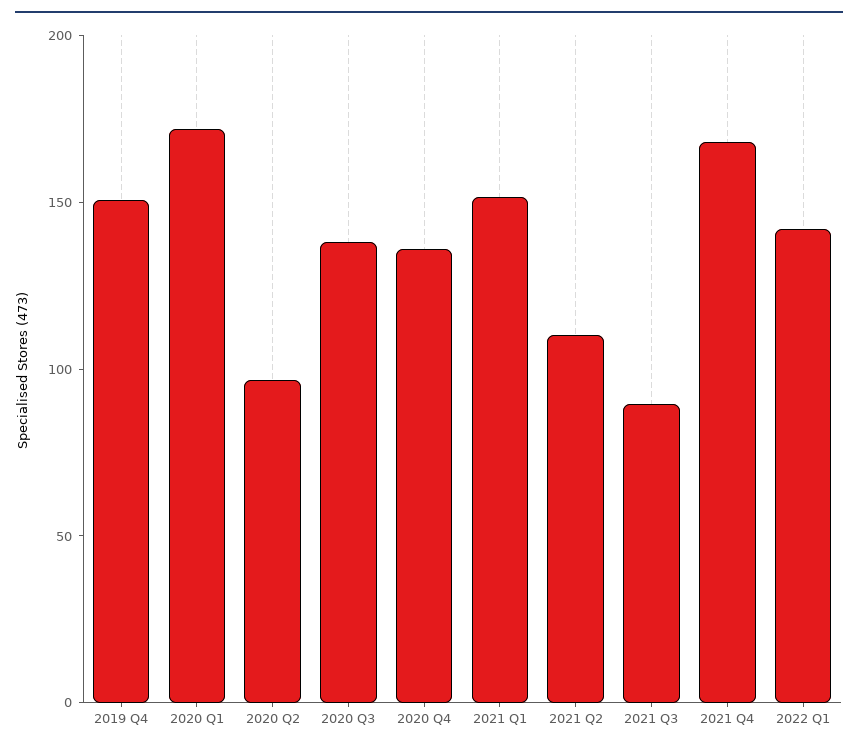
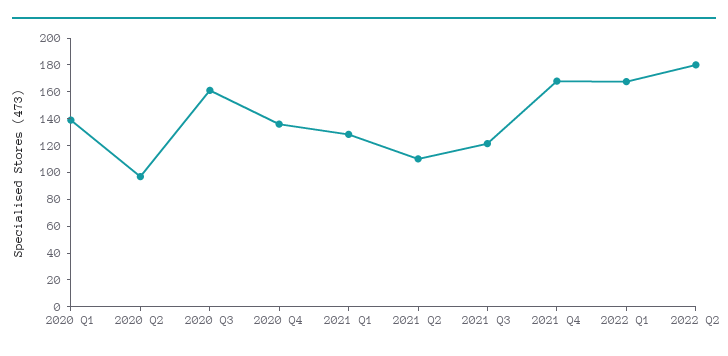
2019 Q4: 150 -> none
2020 Q1: 170 -> 140
2020 Q3: 140 -> 160
2021 Q1: 150 -> 130
2021 Q3: 90 -> 120
2022 Q1: 140 -> 170
2022 Q2: none -> 180

